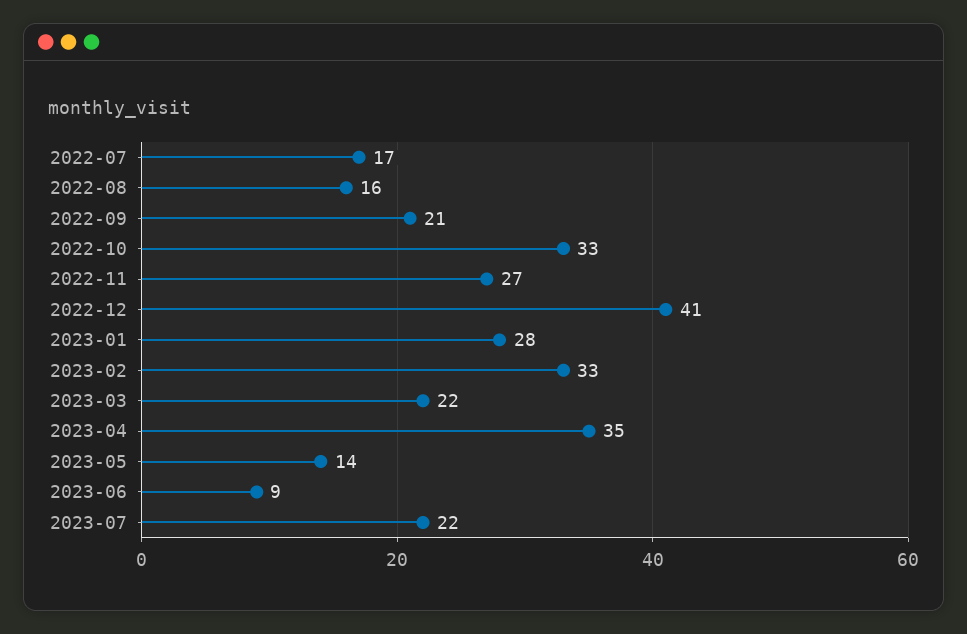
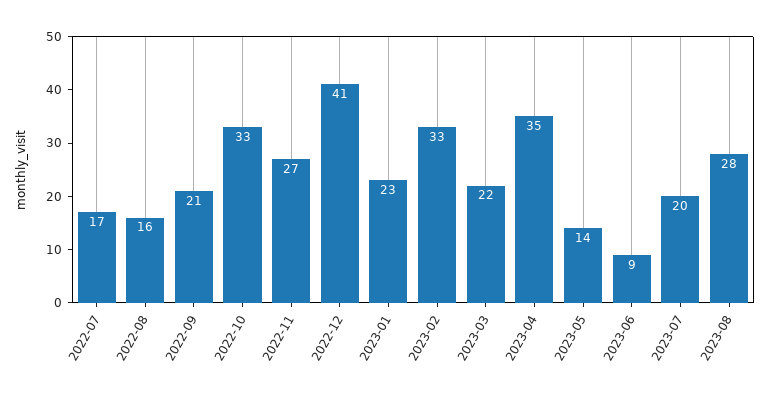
2023-01: 28 -> 23
2023-07: 22 -> 20
2023-08: none -> 28

